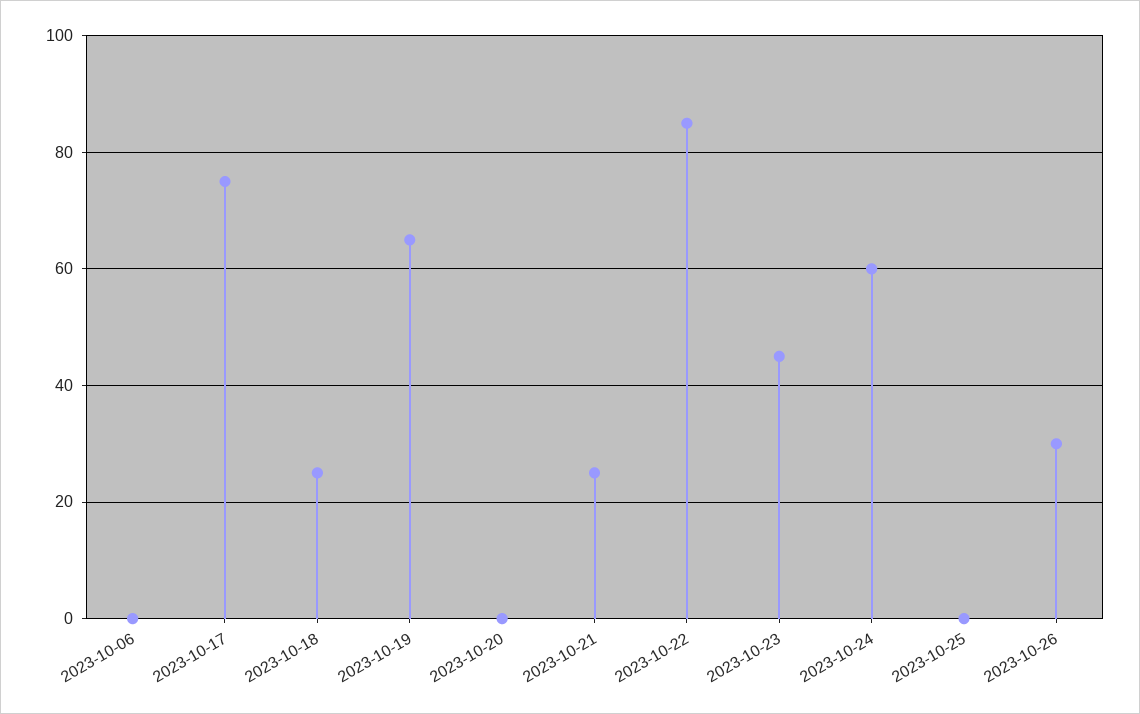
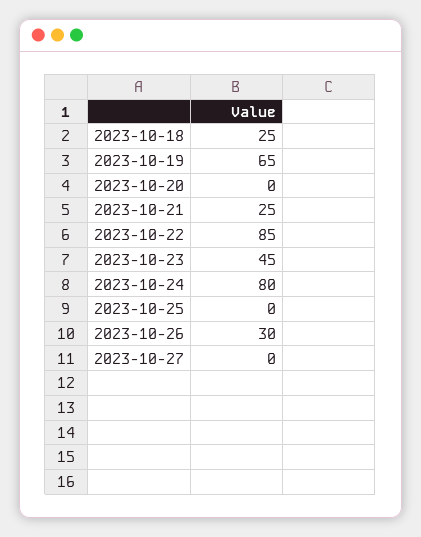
2023-10-06: 0 -> none
2023-10-17: 75 -> none
2023-10-24: 60 -> 80
2023-10-27: none -> 0

